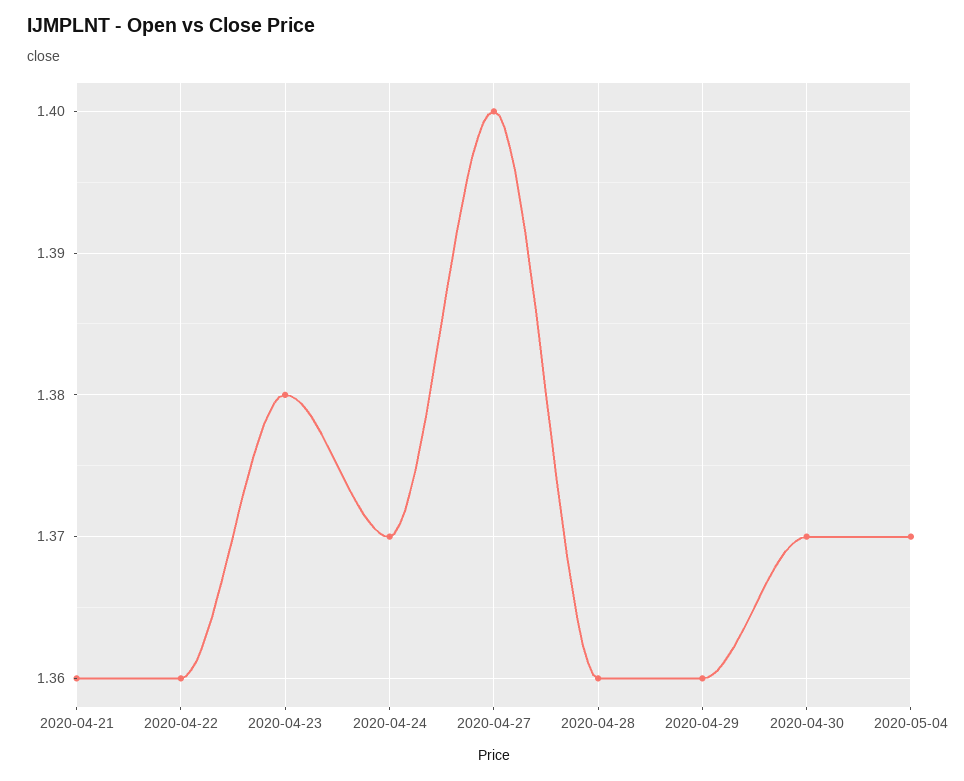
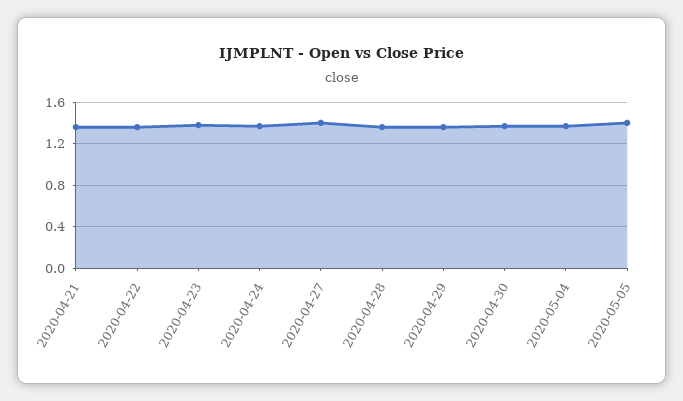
2020-05-05: none -> 1.4

